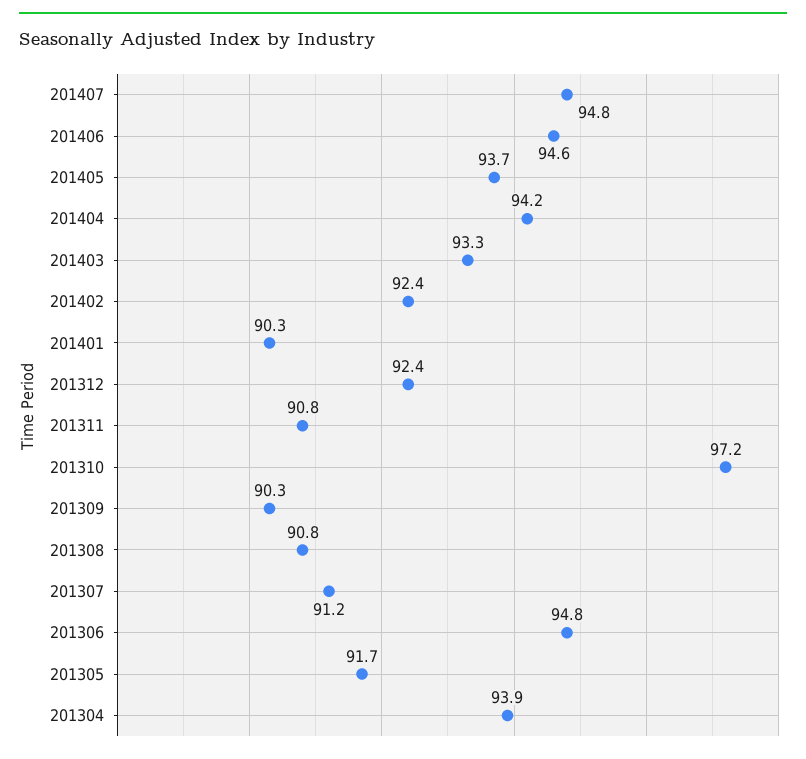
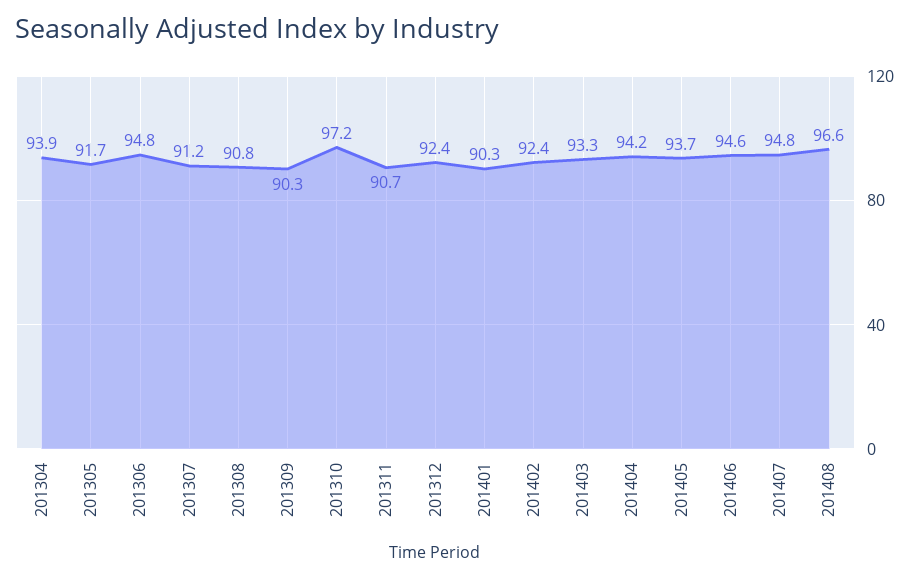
201311: 90.8 -> 90.7
201408: none -> 96.6

